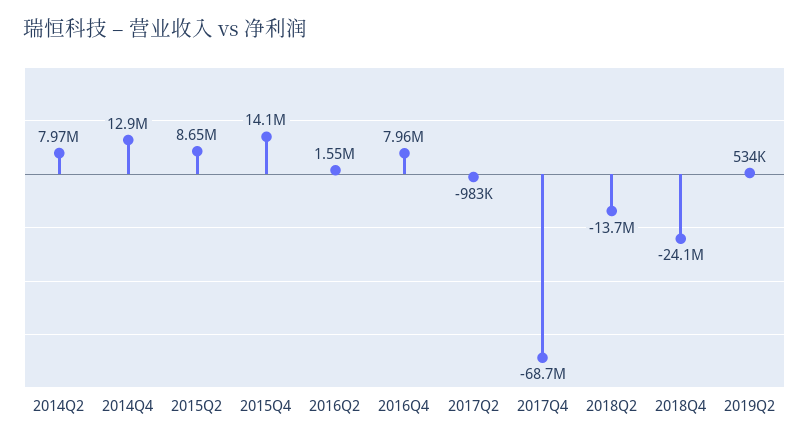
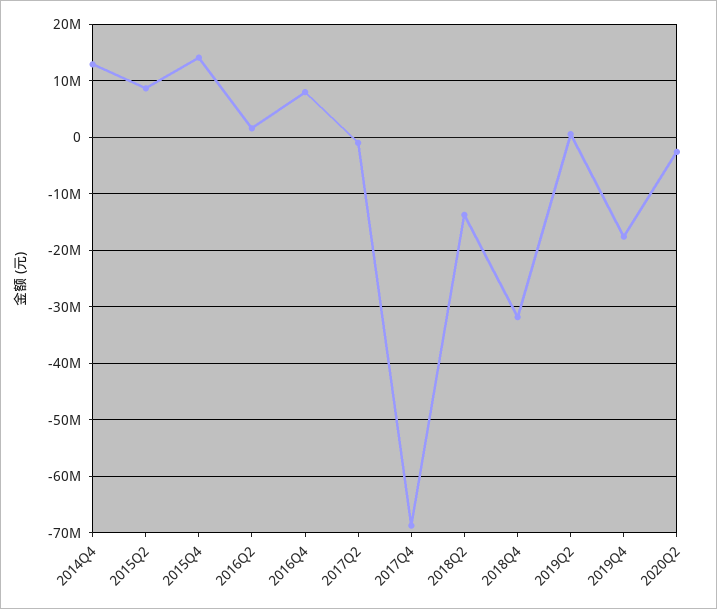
2014Q2: 7970000 -> none
2018Q4: -24100000 -> -32000000
2019Q4: none -> -18000000
2020Q2: none -> -2000000

